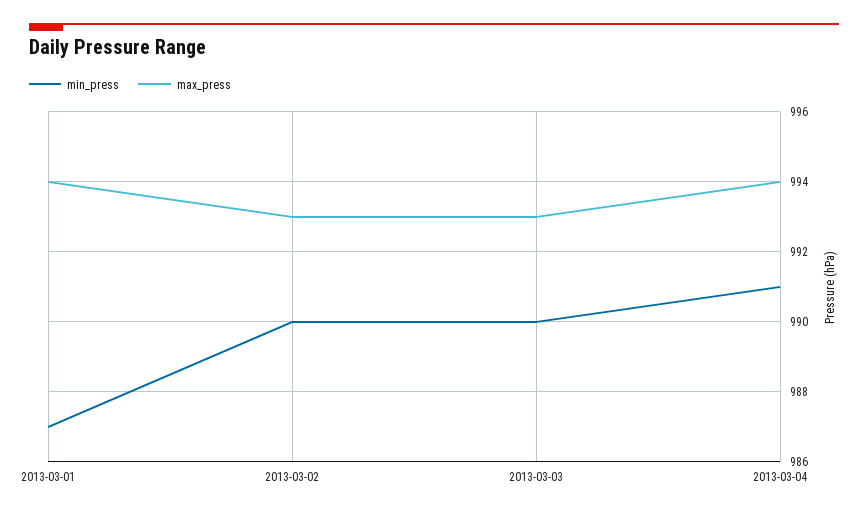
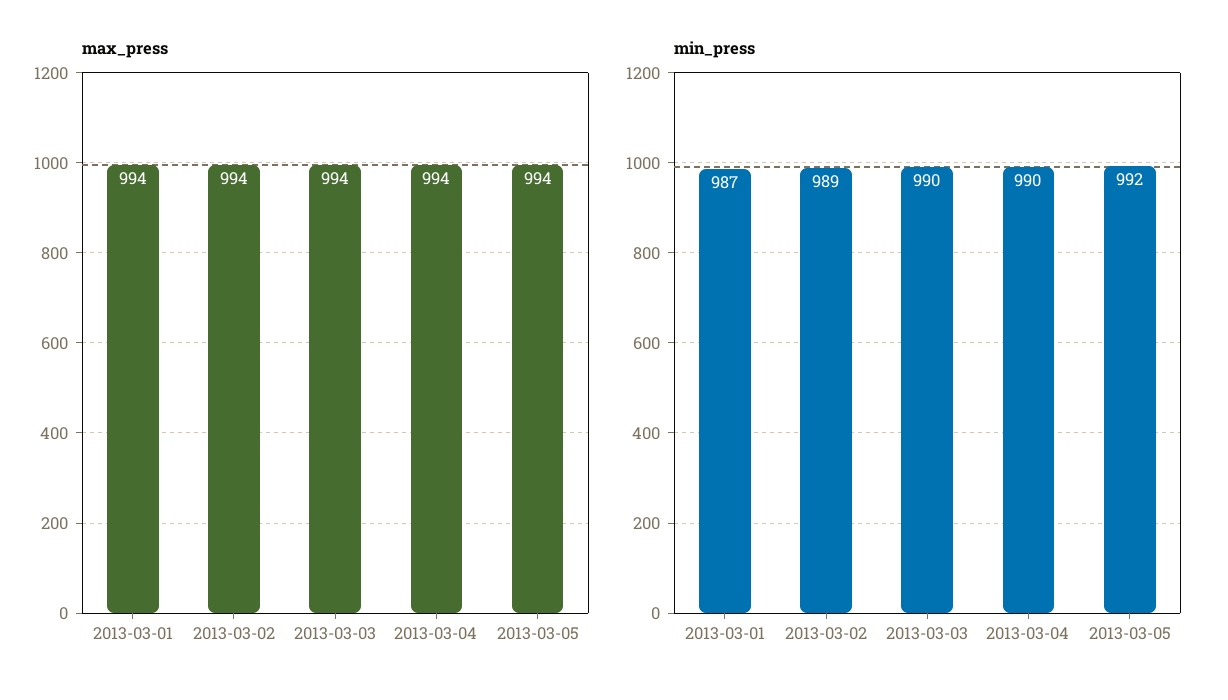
min_press, 2013-03-02: 990 -> 989
max_press, 2013-03-02: 993 -> 994
max_press, 2013-03-03: 993 -> 994
min_press, 2013-03-04: 991 -> 990
max_press, 2013-03-05: none -> 994
min_press, 2013-03-05: none -> 992

